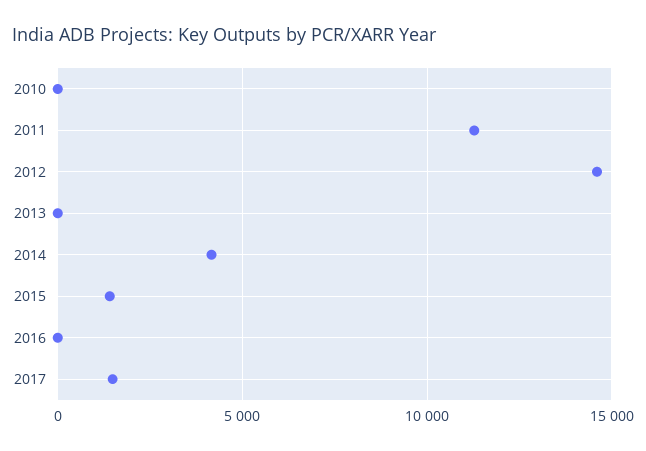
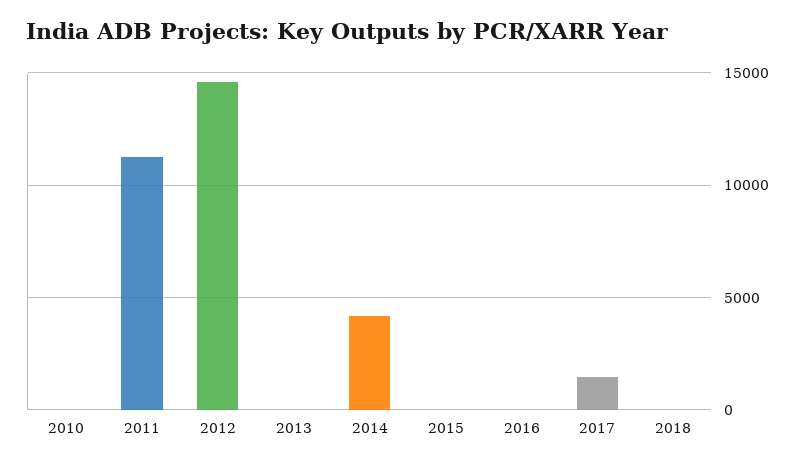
2015: 1500 -> 0
2018: none -> 0

